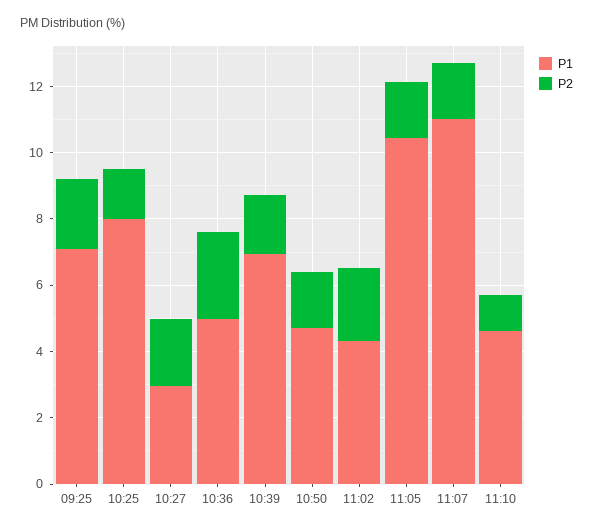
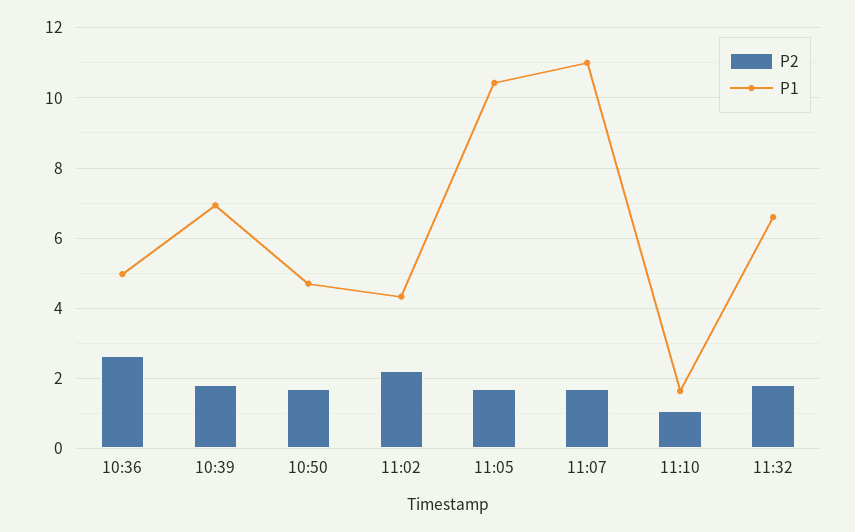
P1, 09:25: 7 -> none
P2, 09:25: 2 -> none
P1, 10:25: 8 -> none
P2, 10:25: 1.5 -> none
P1, 10:27: 3 -> none
P2, 10:27: 2 -> none
P1, 11:10: 4.5 -> 1.6
P2, 11:32: none -> 1.8
P1, 11:32: none -> 6.6

